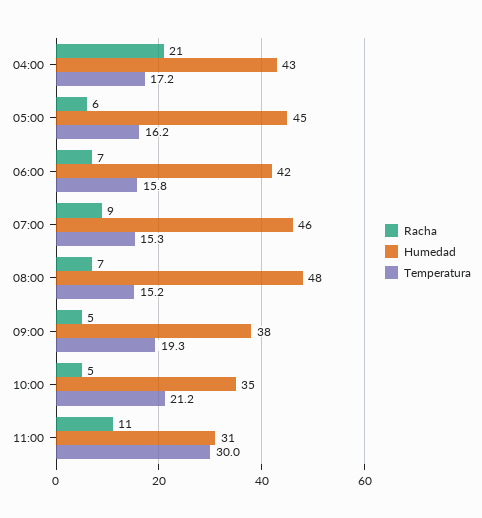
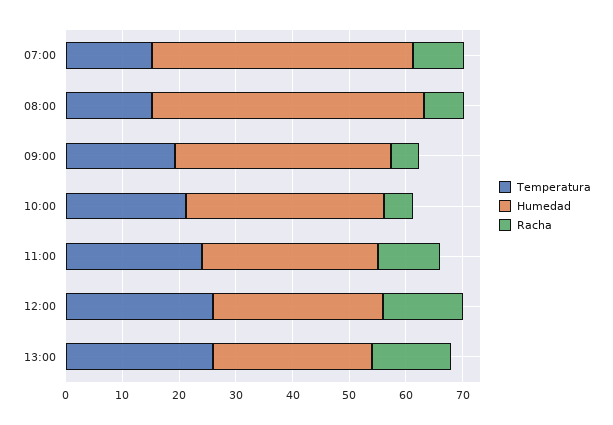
Racha, 04:00: 21 -> none
Humedad, 04:00: 43 -> none
Temperatura, 04:00: 17.2 -> none
Racha, 05:00: 6 -> none
Humedad, 05:00: 45 -> none
Temperatura, 05:00: 16.2 -> none
Racha, 06:00: 7 -> none
Humedad, 06:00: 42 -> none
Temperatura, 06:00: 15.8 -> none
Temperatura, 11:00: 30 -> 24
Temperatura, 12:00: none -> 26
Humedad, 12:00: none -> 30
Racha, 12:00: none -> 14
Temperatura, 13:00: none -> 26
Humedad, 13:00: none -> 28
Racha, 13:00: none -> 14

